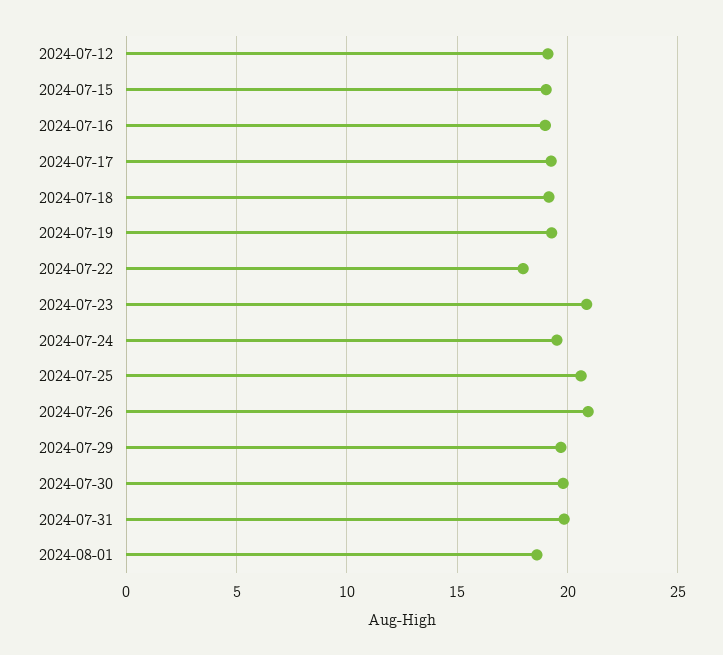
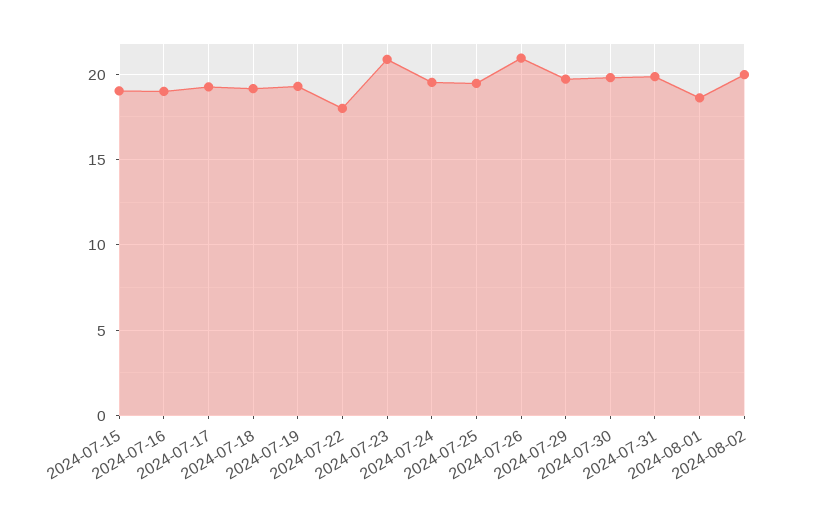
2024-07-12: 19 -> none
2024-07-25: 20.5 -> 19.5
2024-08-02: none -> 20

